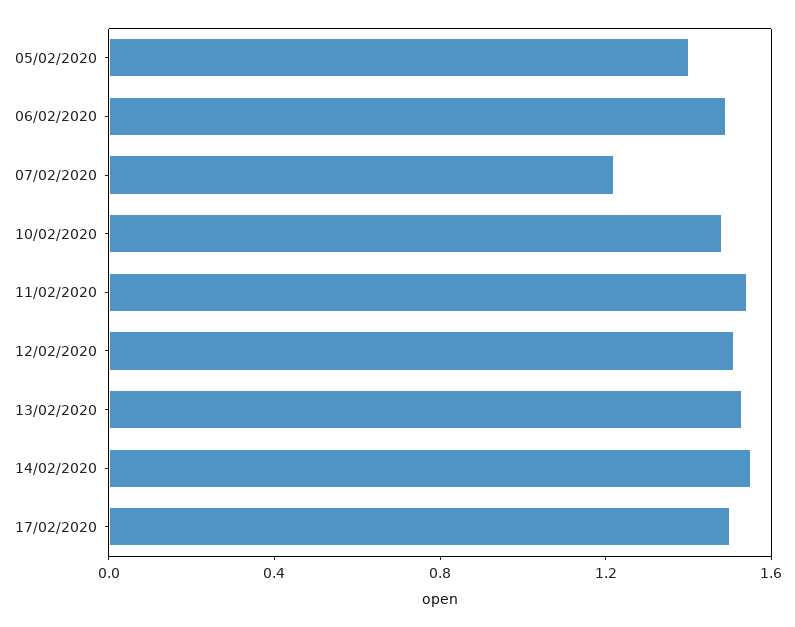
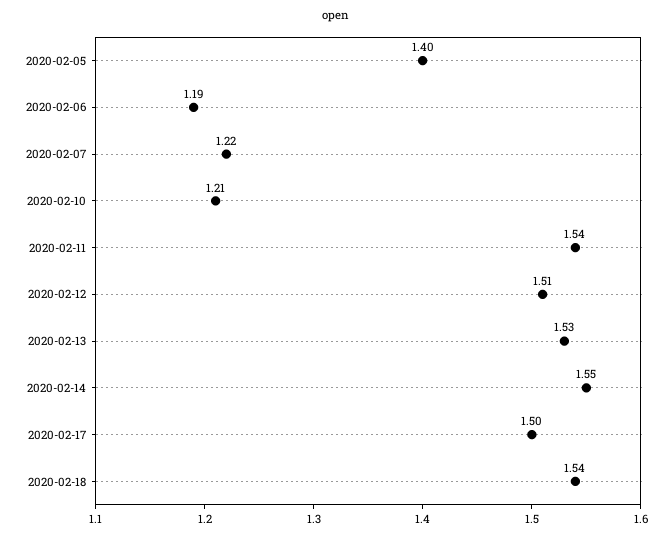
06/02/2020: 1.5 -> 1.19
10/02/2020: 1.5 -> 1.21
2020-02-18: none -> 1.54

